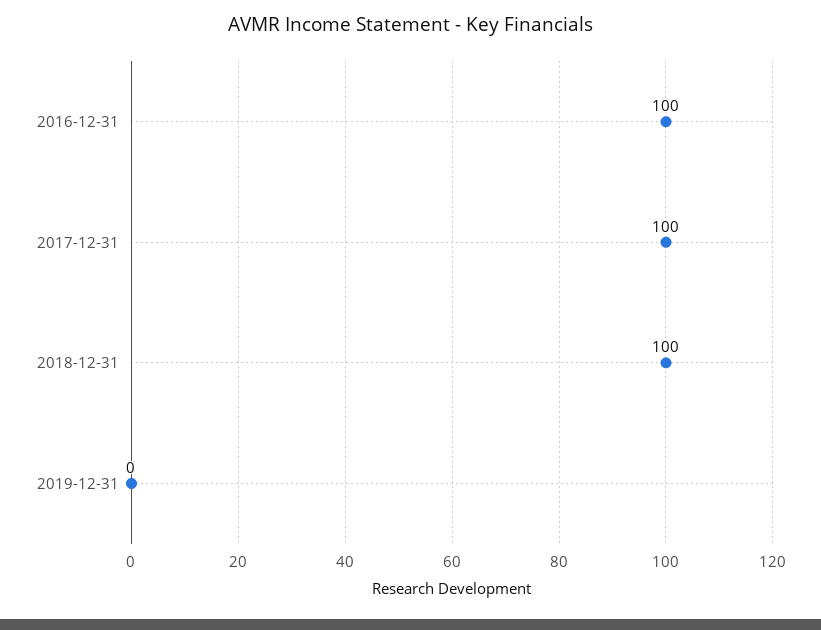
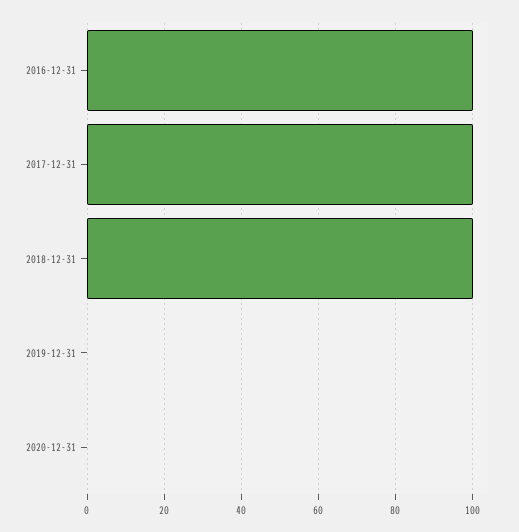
2020-12-31: none -> 0

